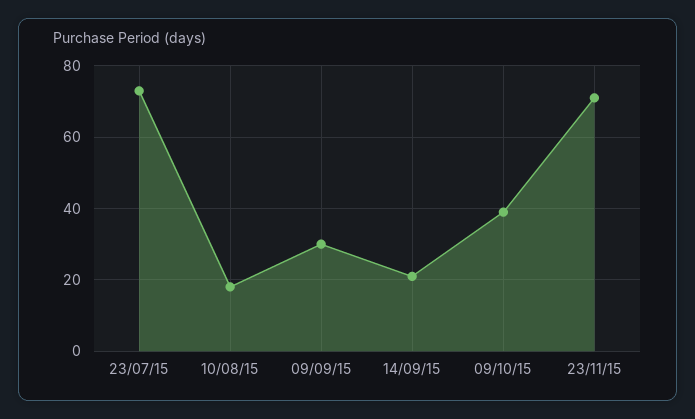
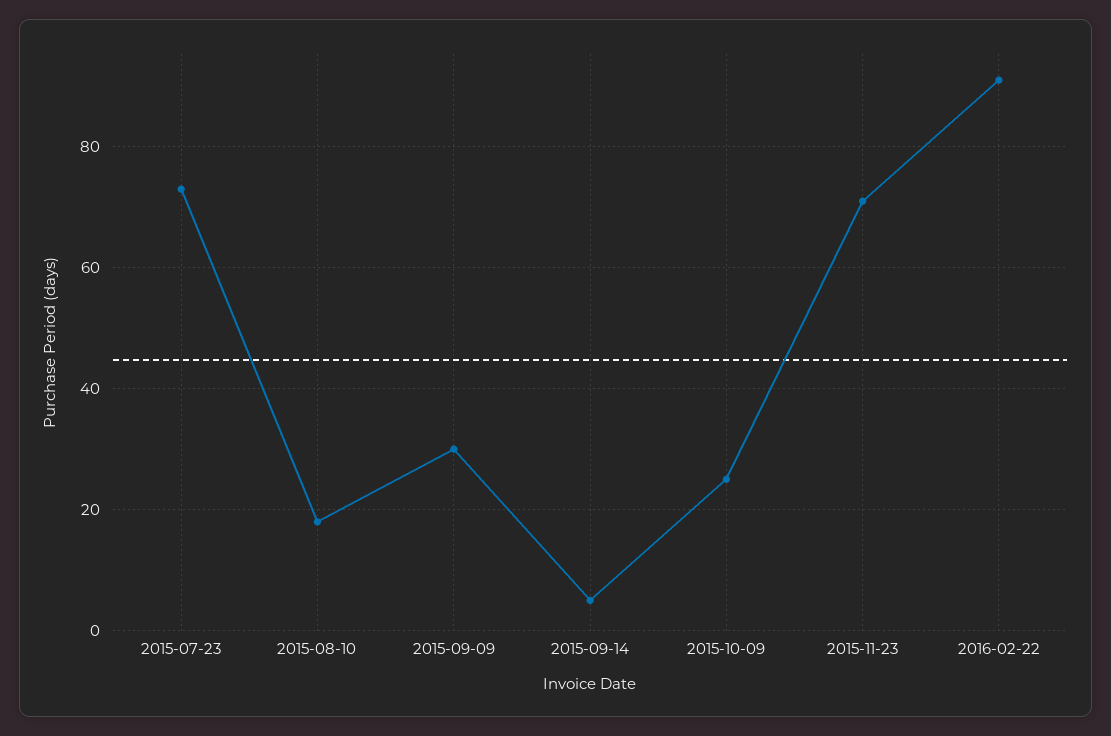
14/09/15: 20 -> 5
09/10/15: 40 -> 25
2016-02-22: none -> 90

